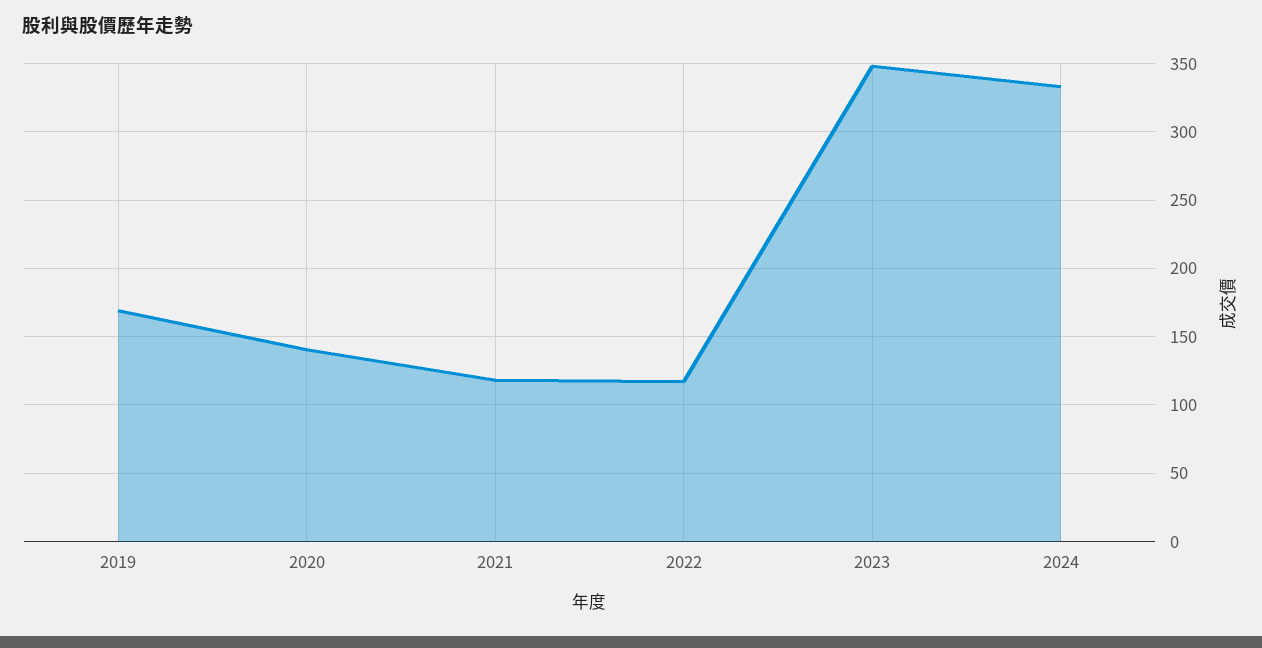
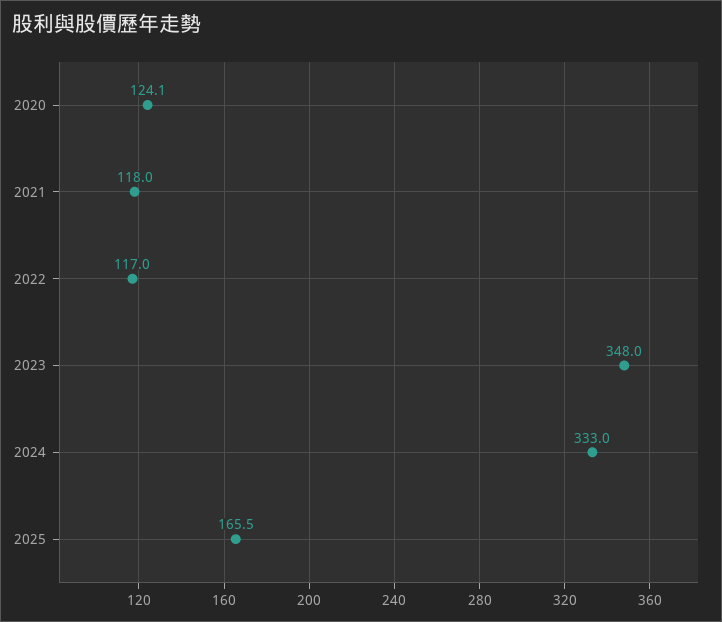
2019: 170 -> none
2020: 140 -> 124.1
2025: none -> 165.5

